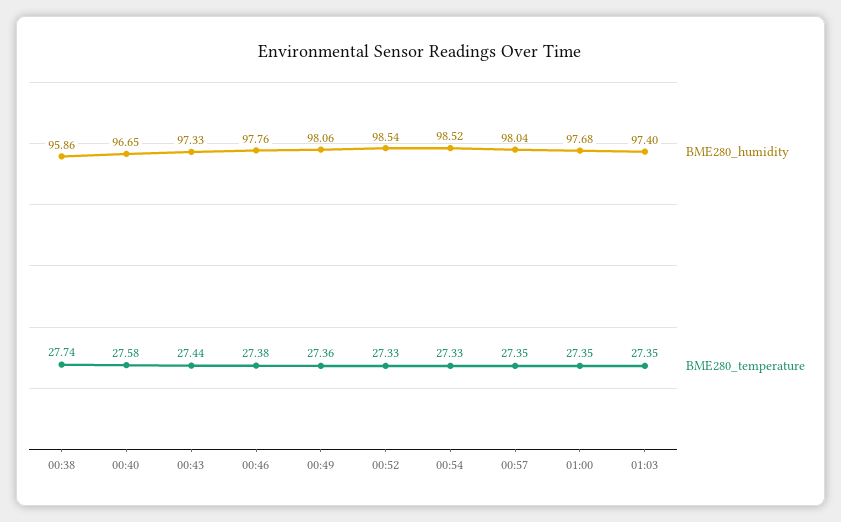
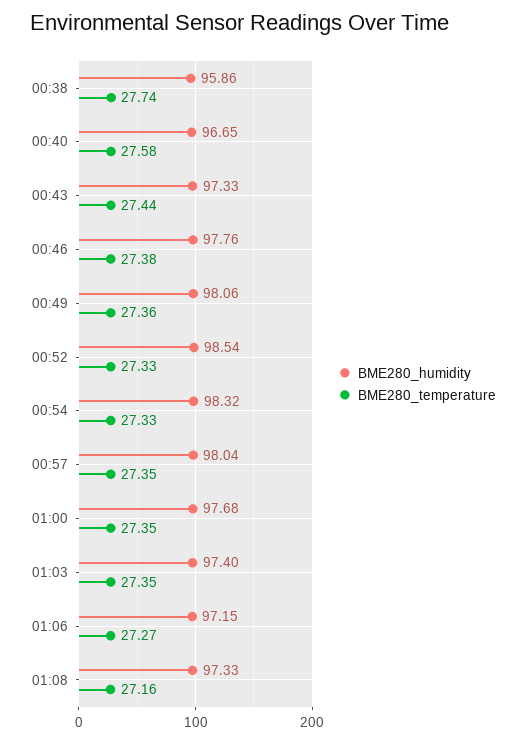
BME280_humidity, 00:54: 98.52 -> 98.32
BME280_humidity, 01:06: none -> 97.15
BME280_temperature, 01:06: none -> 27.27
BME280_humidity, 01:08: none -> 97.33
BME280_temperature, 01:08: none -> 27.16

